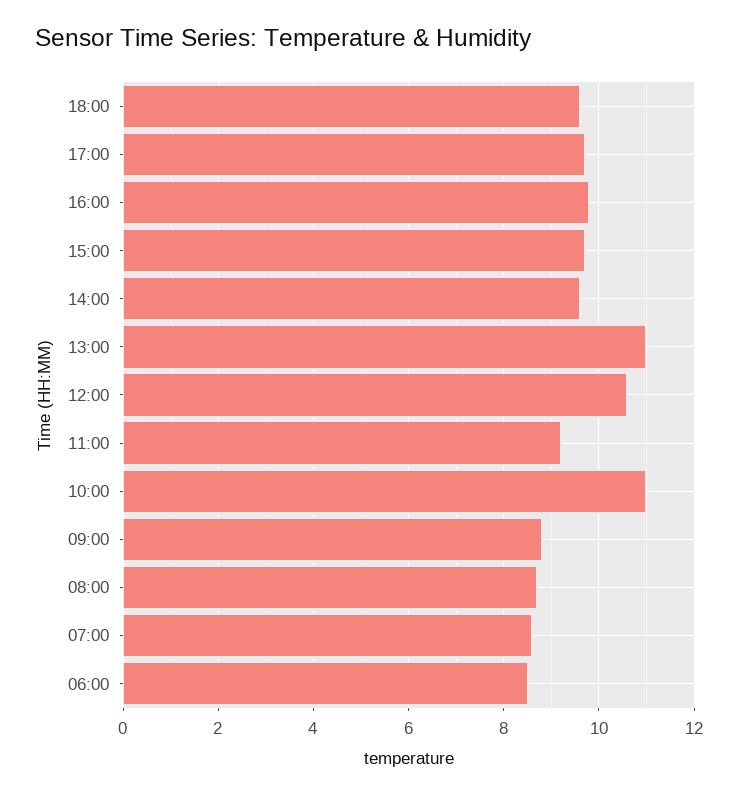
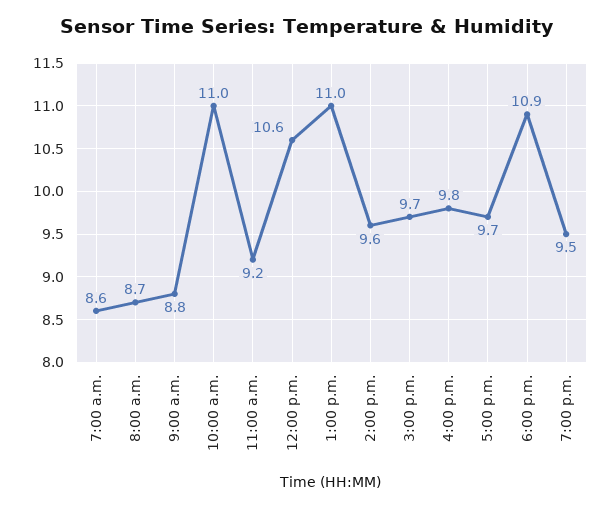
18:00: 9.5 -> 10.9
06:00: 8.5 -> none
7:00 p.m.: none -> 9.5

